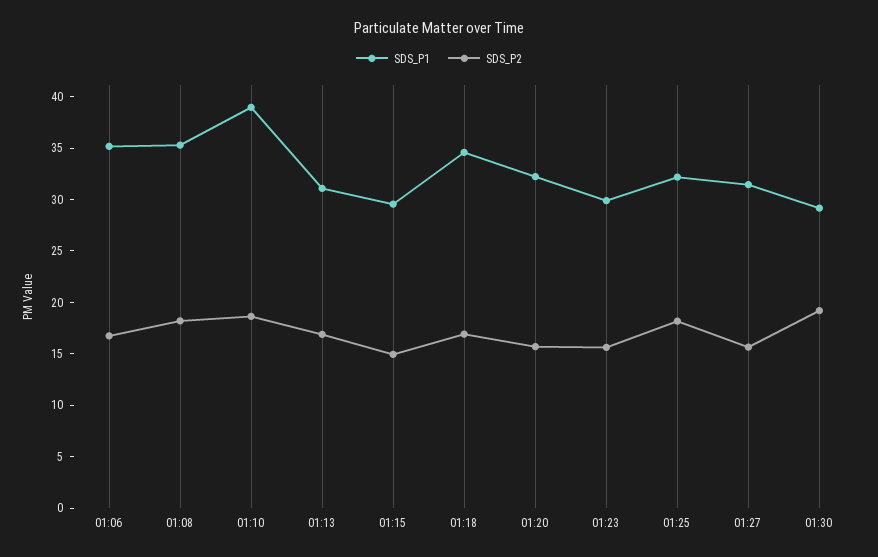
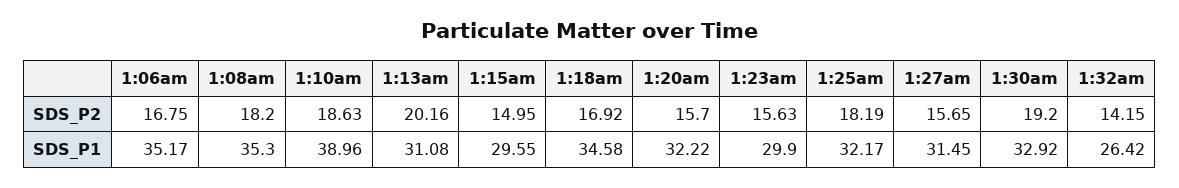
SDS_P2, 01:13: 17 -> 20.16
SDS_P1, 01:30: 29 -> 32.92
SDS_P2, 1:32am: none -> 14.15
SDS_P1, 1:32am: none -> 26.42

